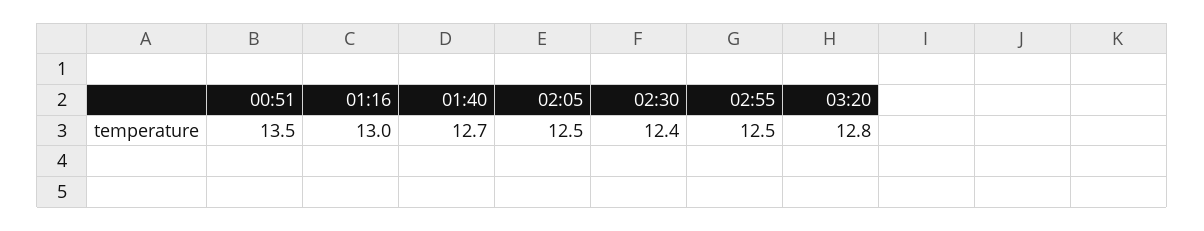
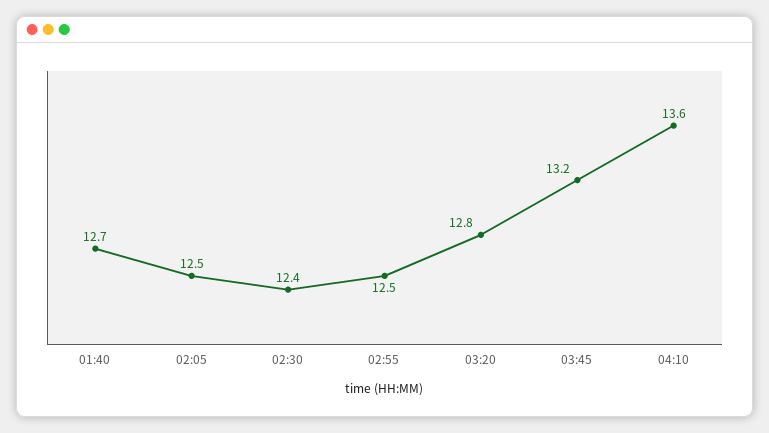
00:51: 13.5 -> none
01:16: 13 -> none
03:45: none -> 13.2
04:10: none -> 13.6

